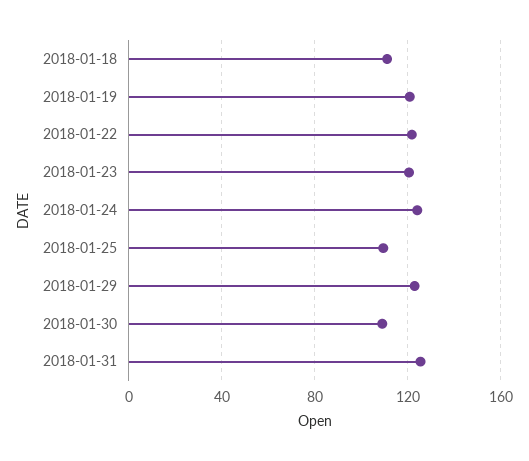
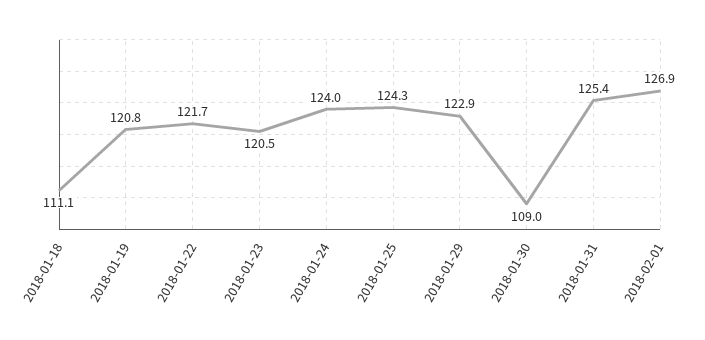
2018-01-25: 110 -> 124.3
2018-02-01: none -> 126.9

